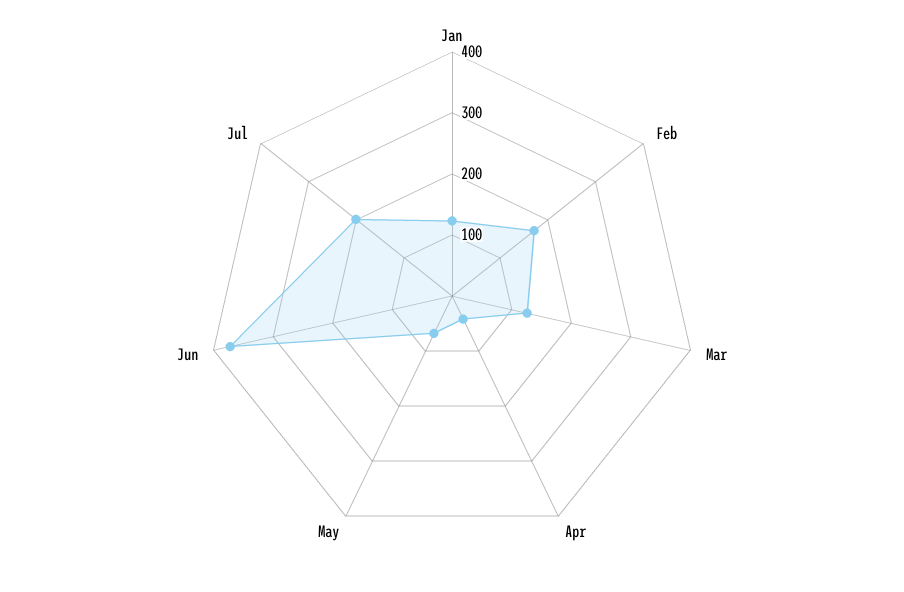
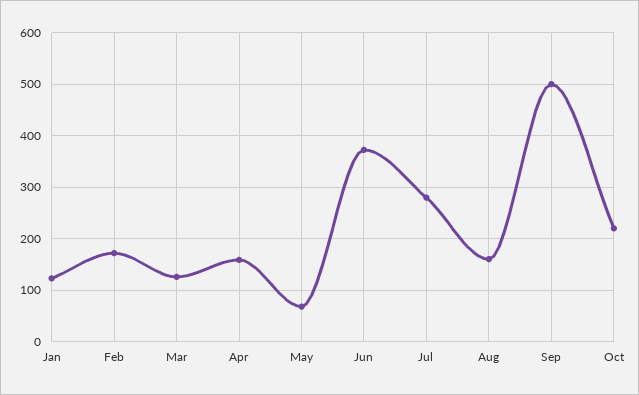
Apr: 40 -> 160
Jul: 200 -> 280
Aug: none -> 160
Sep: none -> 500
Oct: none -> 220

